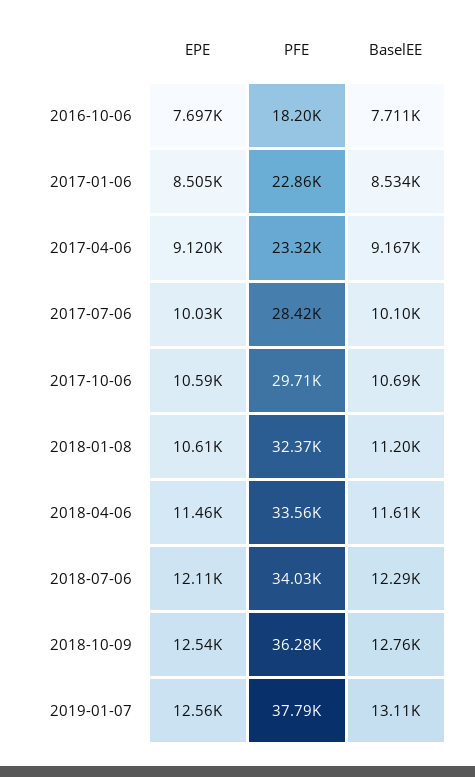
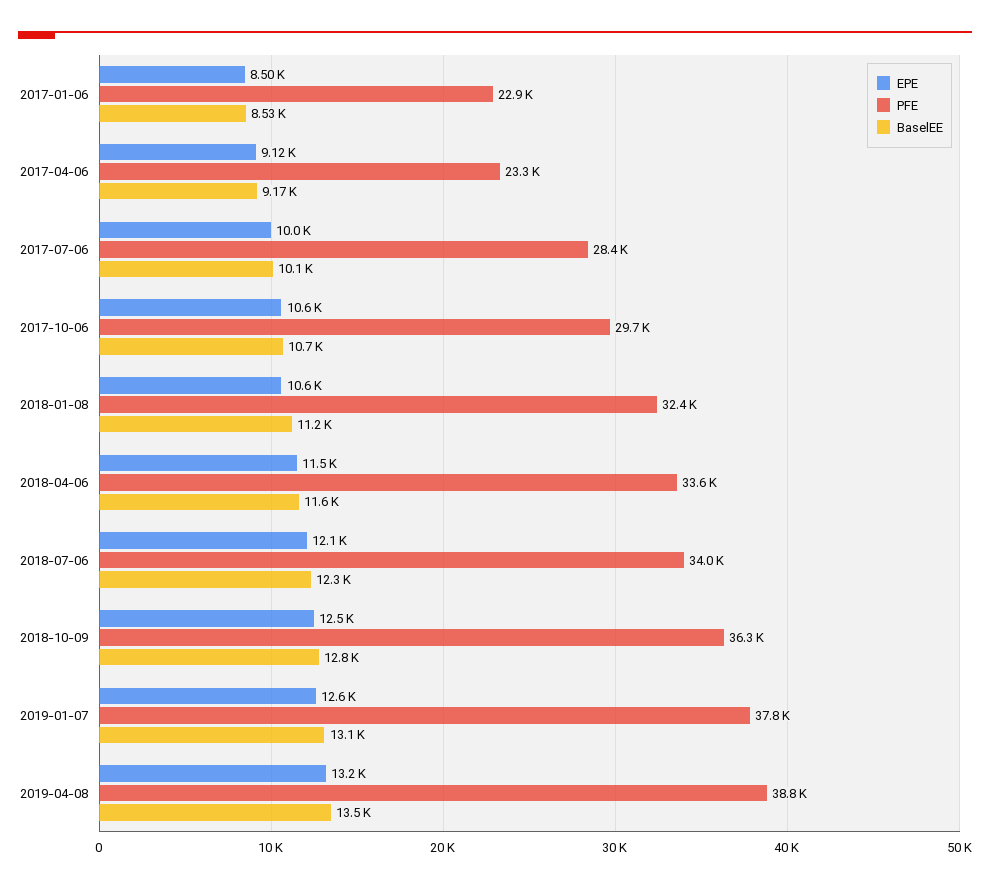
EPE, 2016-10-06: 7697 -> none
PFE, 2016-10-06: 18200 -> none
BaselEE, 2016-10-06: 7711 -> none
EPE, 2019-04-08: none -> 13200
PFE, 2019-04-08: none -> 38800
BaselEE, 2019-04-08: none -> 13500

